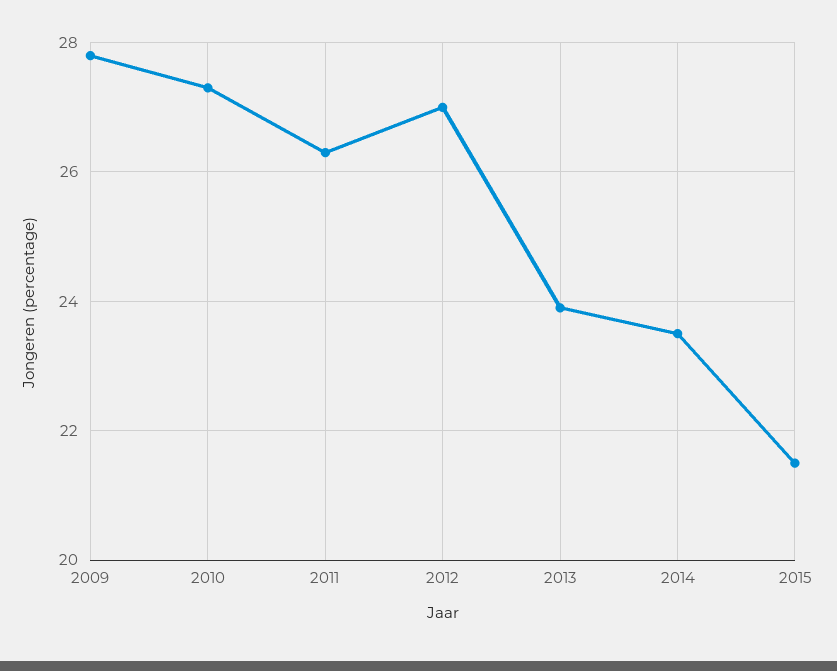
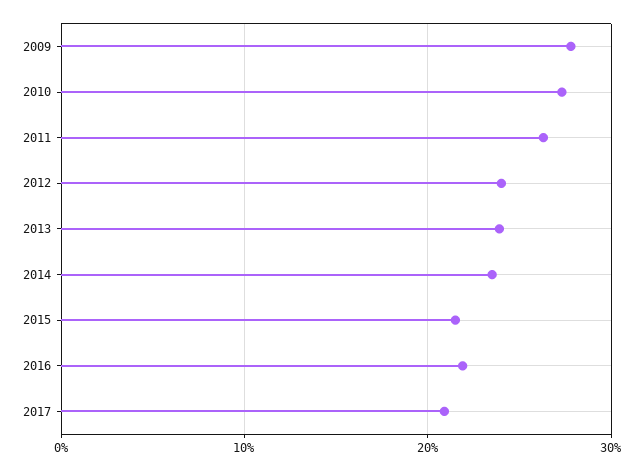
2012: 27 -> 24
2016: none -> 22
2017: none -> 21

